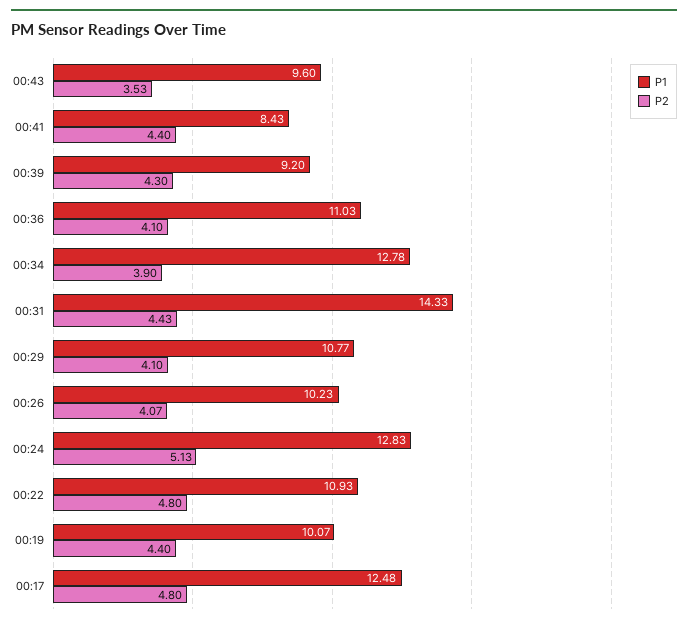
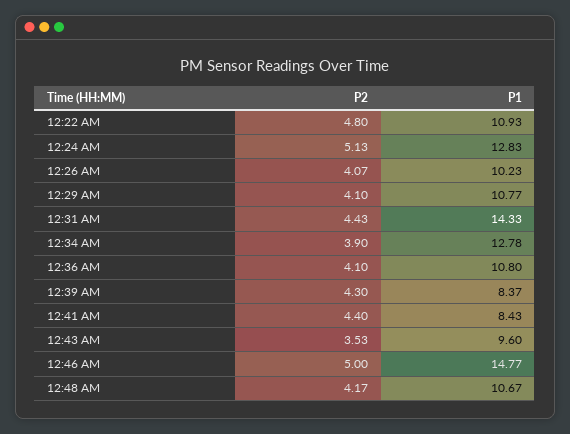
P1, 00:39: 9.2 -> 8.37
P1, 00:36: 11.03 -> 10.8
P1, 00:19: 10.07 -> none
P2, 00:19: 4.4 -> none
P1, 00:17: 12.48 -> none
P2, 00:17: 4.8 -> none
P2, 12:46 AM: none -> 5
P1, 12:46 AM: none -> 14.77
P2, 12:48 AM: none -> 4.17
P1, 12:48 AM: none -> 10.67

